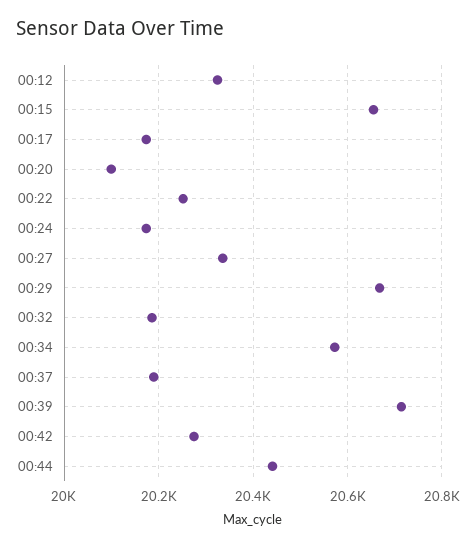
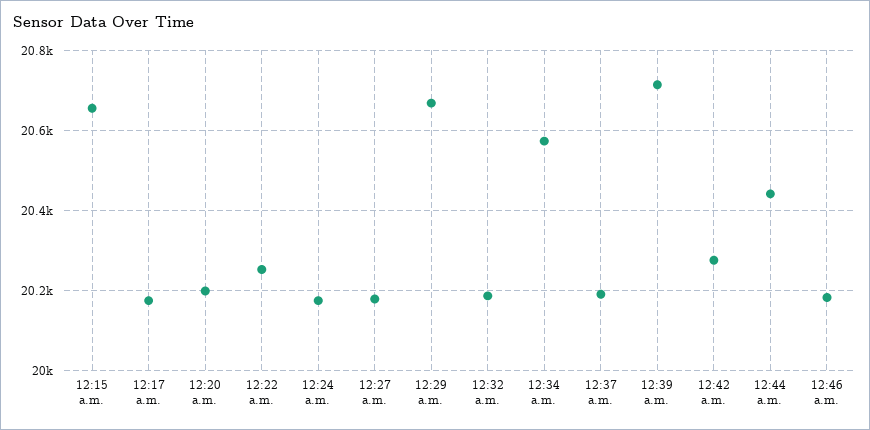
00:12: 20320 -> none
00:20: 20100 -> 20200
00:27: 20340 -> 20180
12:46 a.m.: none -> 20180

